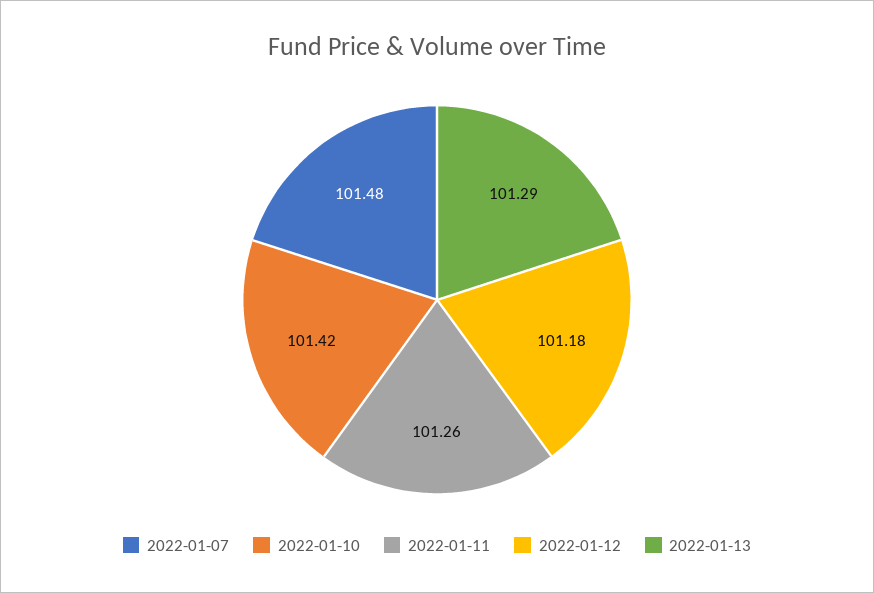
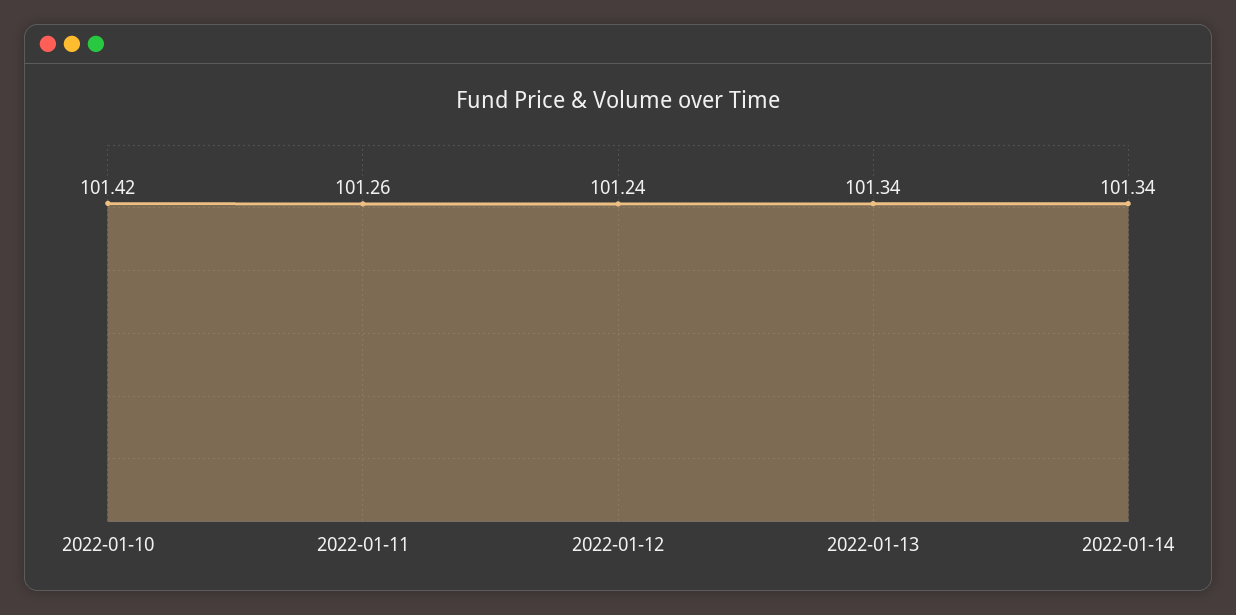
2022-01-07: 101.48 -> none
2022-01-12: 101.18 -> 101.24
2022-01-13: 101.29 -> 101.34
2022-01-14: none -> 101.34

